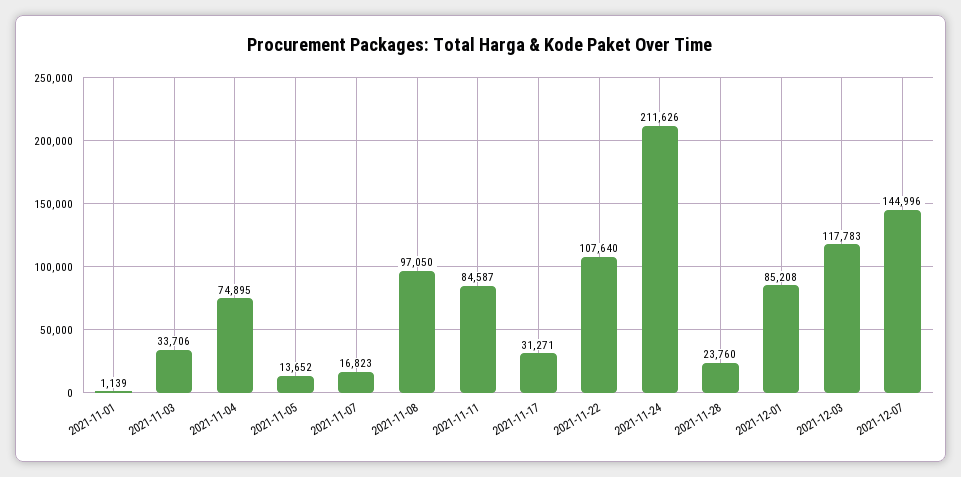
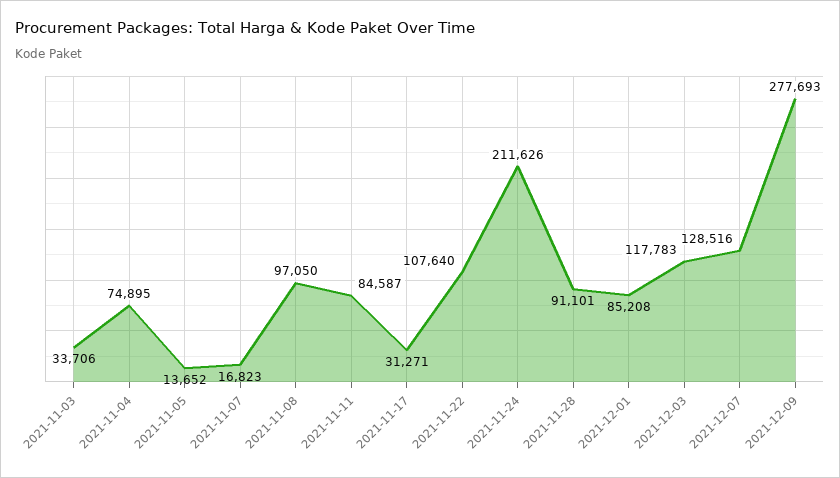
2021-11-01: 1139 -> none
2021-11-28: 23760 -> 91101
2021-12-07: 144996 -> 128516
2021-12-09: none -> 277693

